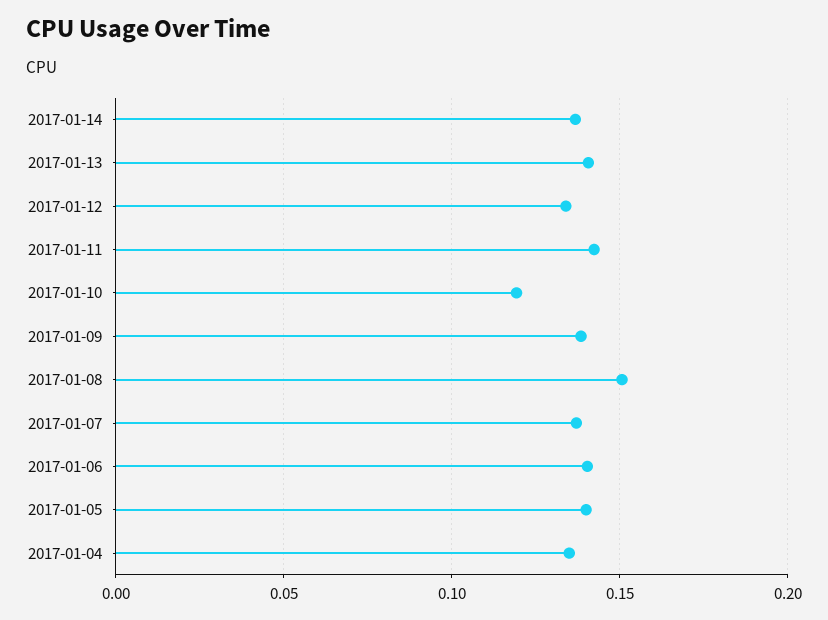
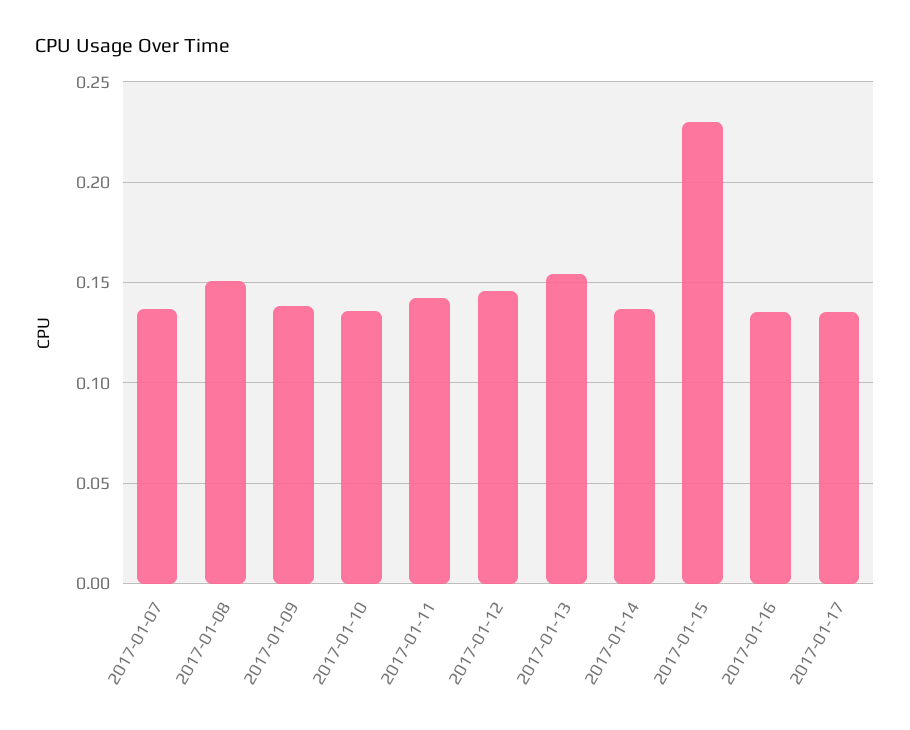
2017-01-13: 0.14 -> 0.155
2017-01-12: 0.135 -> 0.145
2017-01-10: 0.12 -> 0.135
2017-01-06: 0.14 -> none
2017-01-05: 0.14 -> none
2017-01-04: 0.135 -> none
2017-01-15: none -> 0.23
2017-01-16: none -> 0.135
2017-01-17: none -> 0.135

